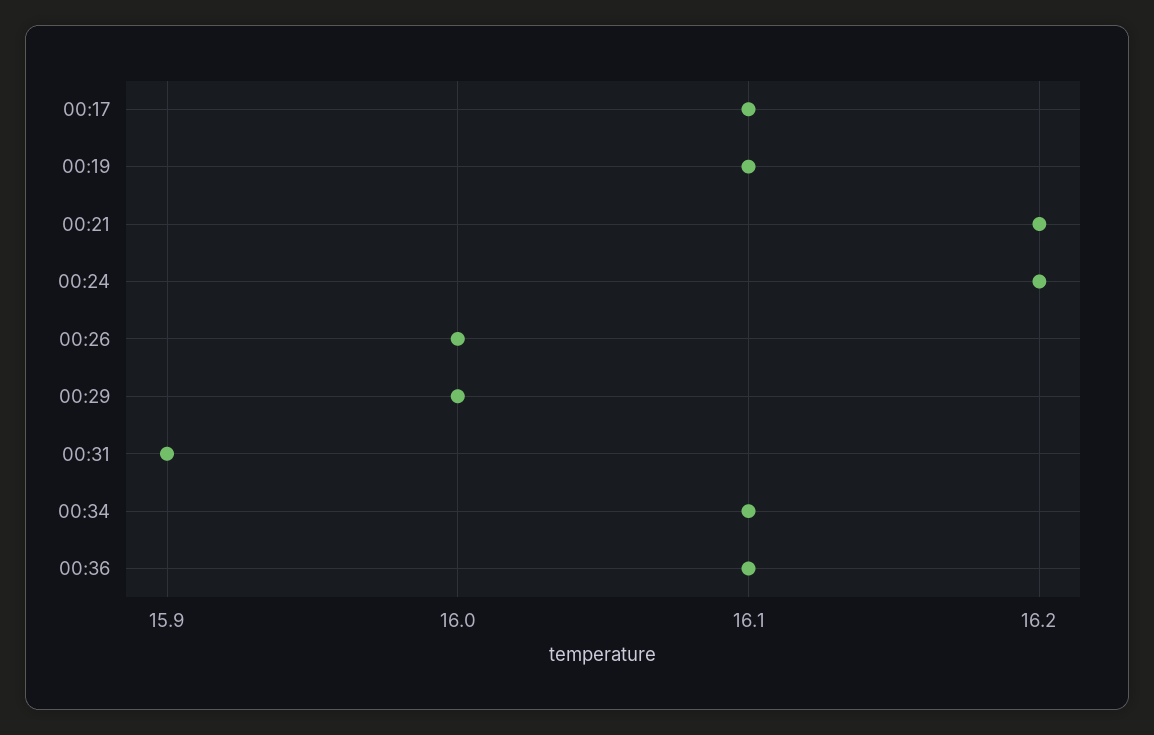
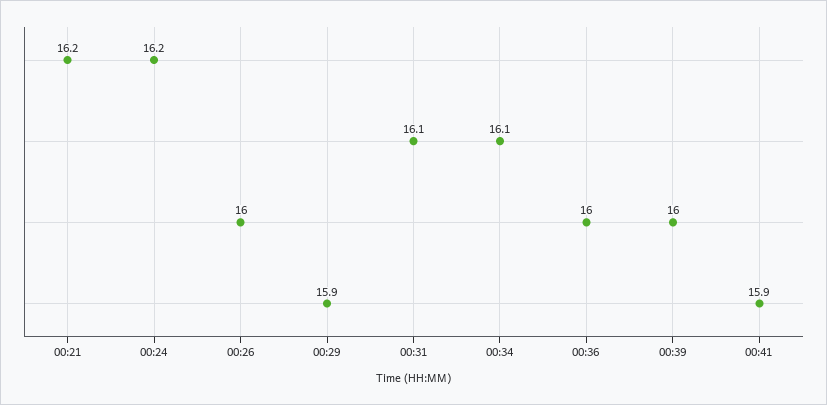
00:17: 16.1 -> none
00:19: 16.1 -> none
00:29: 16 -> 15.9
00:31: 15.9 -> 16.1
00:36: 16.1 -> 16
00:39: none -> 16
00:41: none -> 15.9

